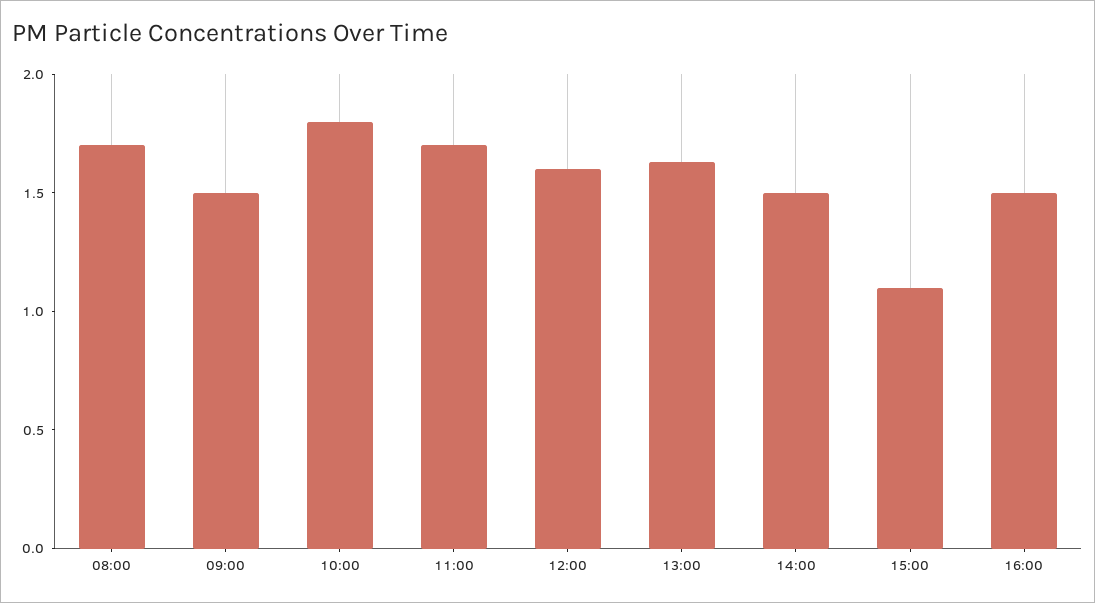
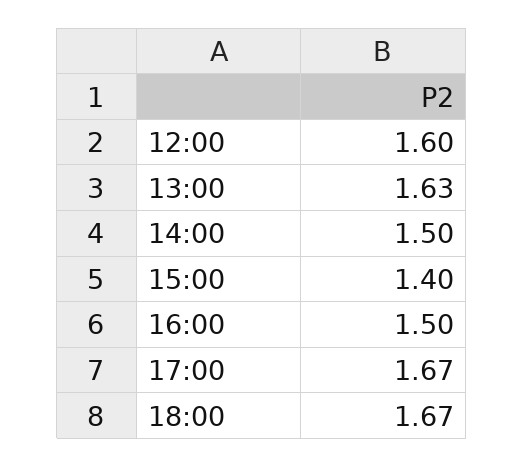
08:00: 1.7 -> none
09:00: 1.5 -> none
10:00: 1.8 -> none
11:00: 1.7 -> none
15:00: 1.1 -> 1.4
17:00: none -> 1.67
18:00: none -> 1.67

